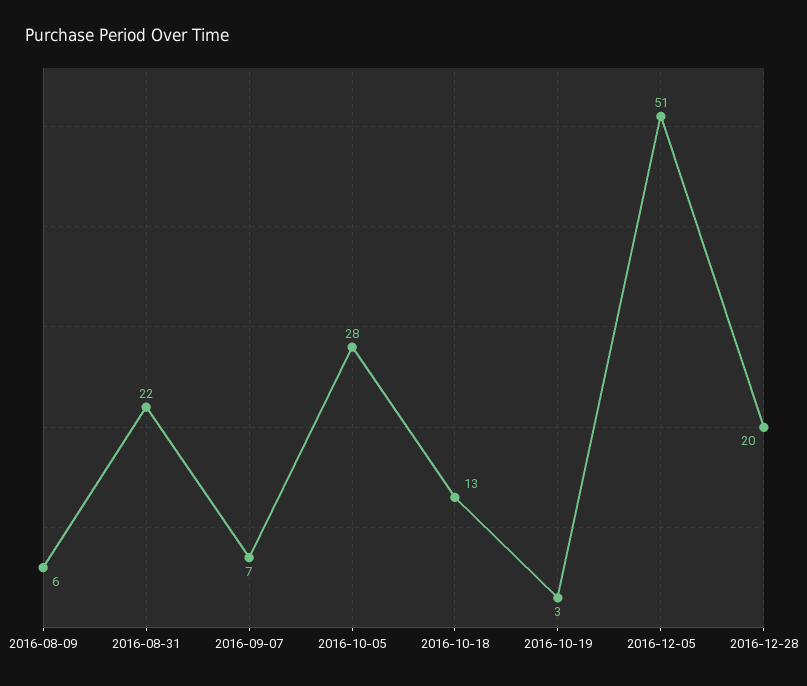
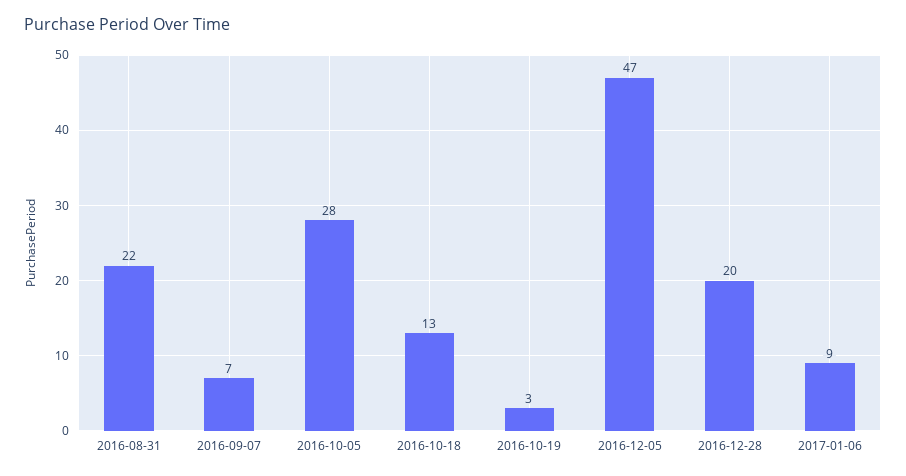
2016-08-09: 6 -> none
2016-12-05: 51 -> 47
2017-01-06: none -> 9

